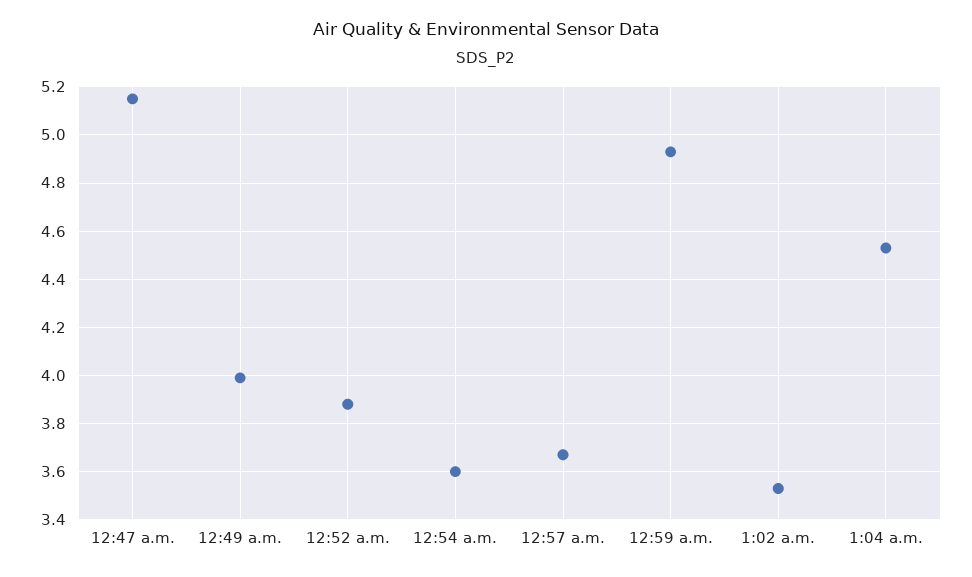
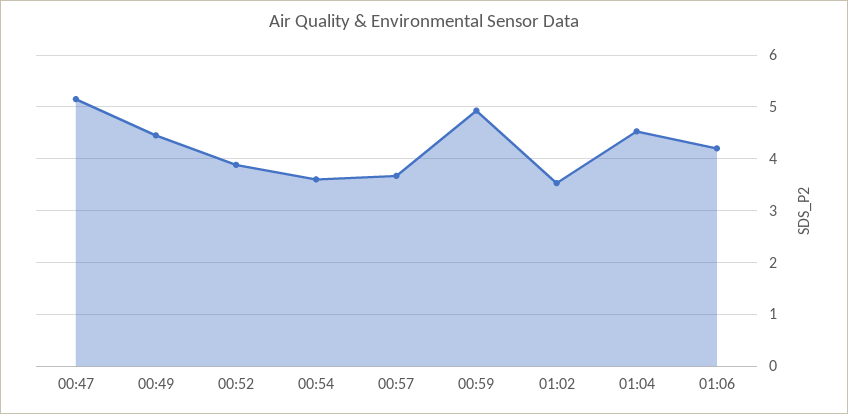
12:49 a.m.: 4 -> 4.4
01:06: none -> 4.2

